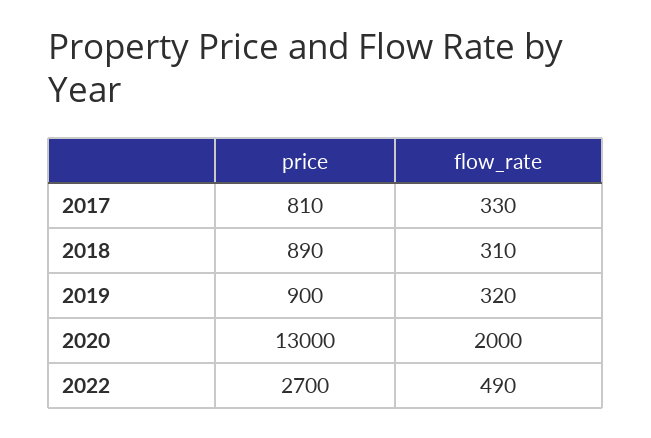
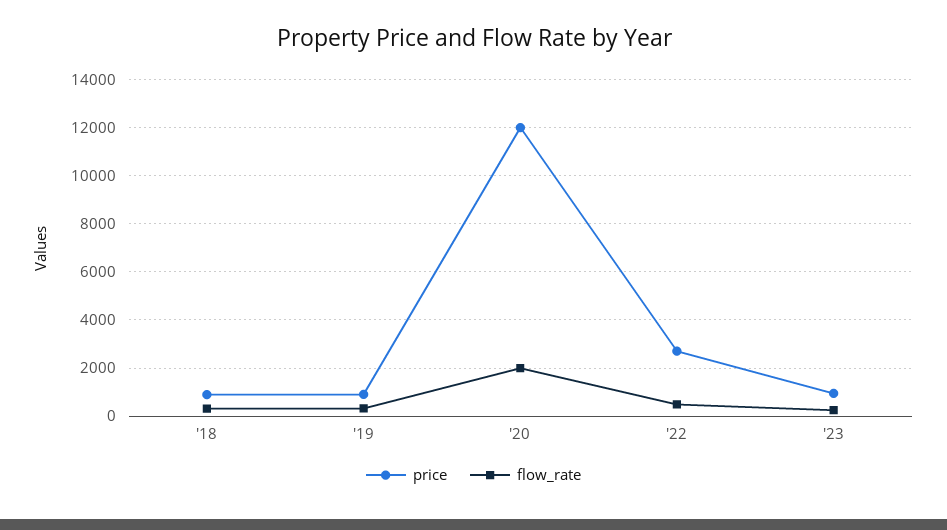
price, 2017: 810 -> none
flow_rate, 2017: 330 -> none
price, 2020: 13000 -> 12000
price, '23: none -> 1000
flow_rate, '23: none -> 250

